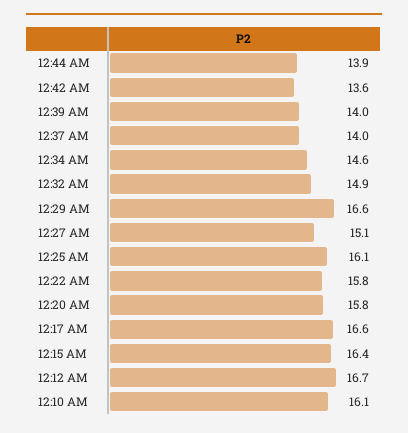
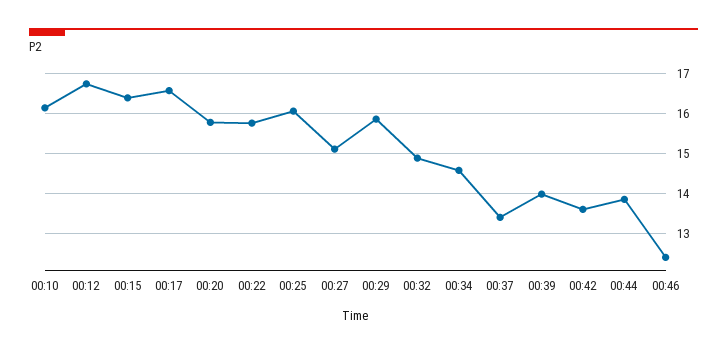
12:37 AM: 14 -> 13.4
12:29 AM: 16.6 -> 15.8
00:46: none -> 12.4

